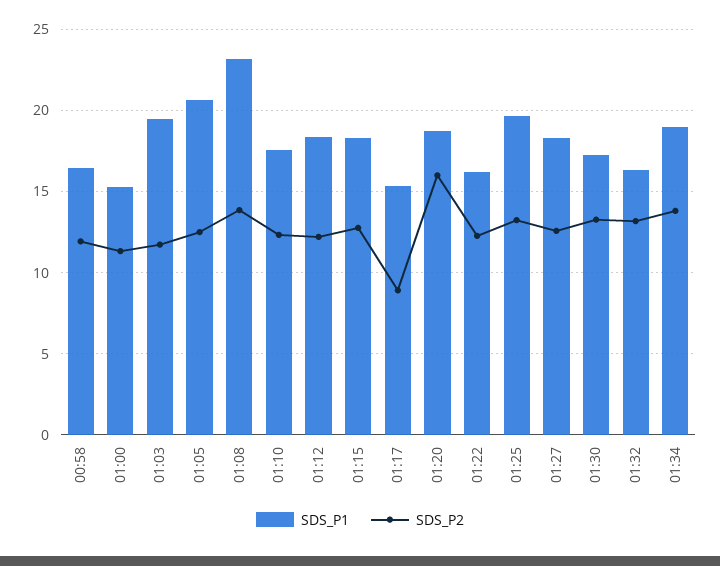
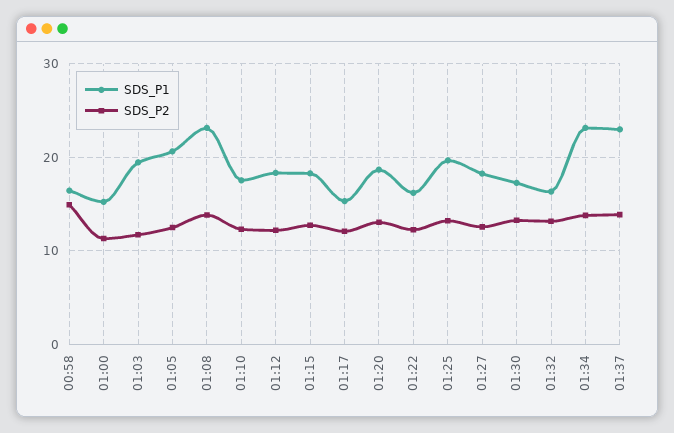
SDS_P2, 00:58: 12 -> 15
SDS_P2, 01:17: 9 -> 12
SDS_P2, 01:20: 16 -> 13
SDS_P1, 01:34: 19 -> 23
SDS_P1, 01:37: none -> 23
SDS_P2, 01:37: none -> 14

